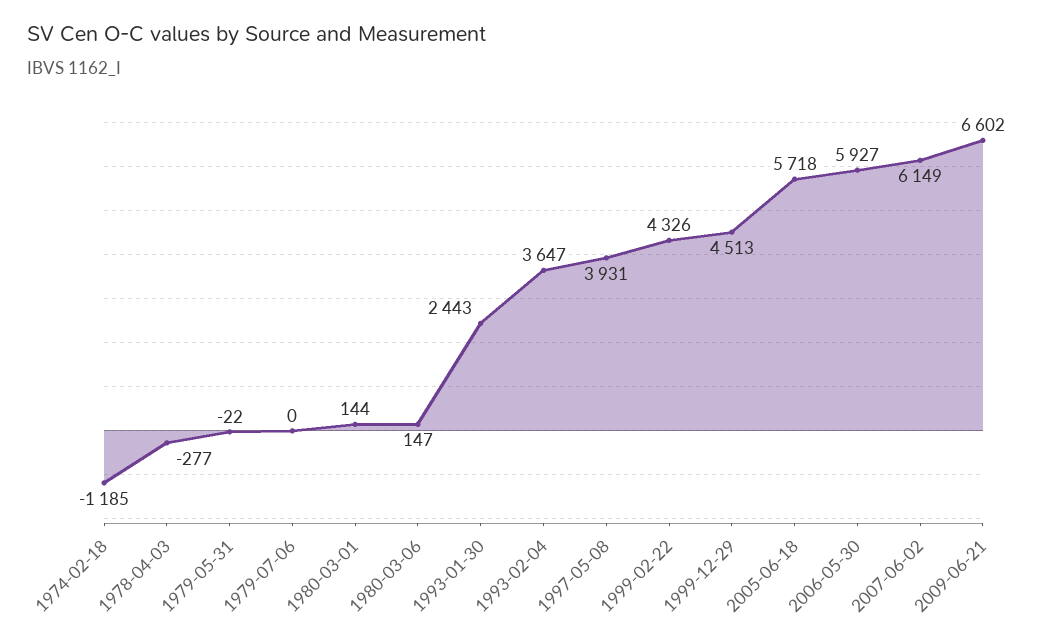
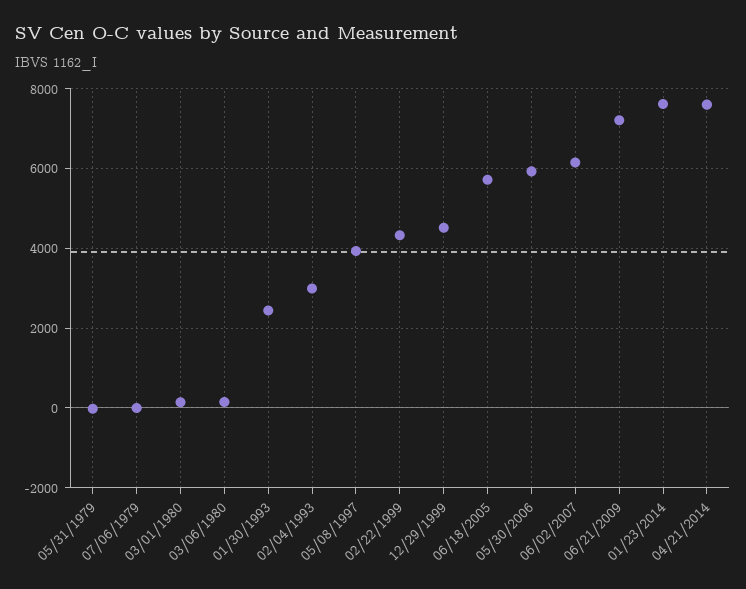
1974-02-18: -1185 -> none
1978-04-03: -277 -> none
1993-02-04: 3647 -> 3000
2009-06-21: 6602 -> 7200
01/23/2014: none -> 7600
04/21/2014: none -> 7600

